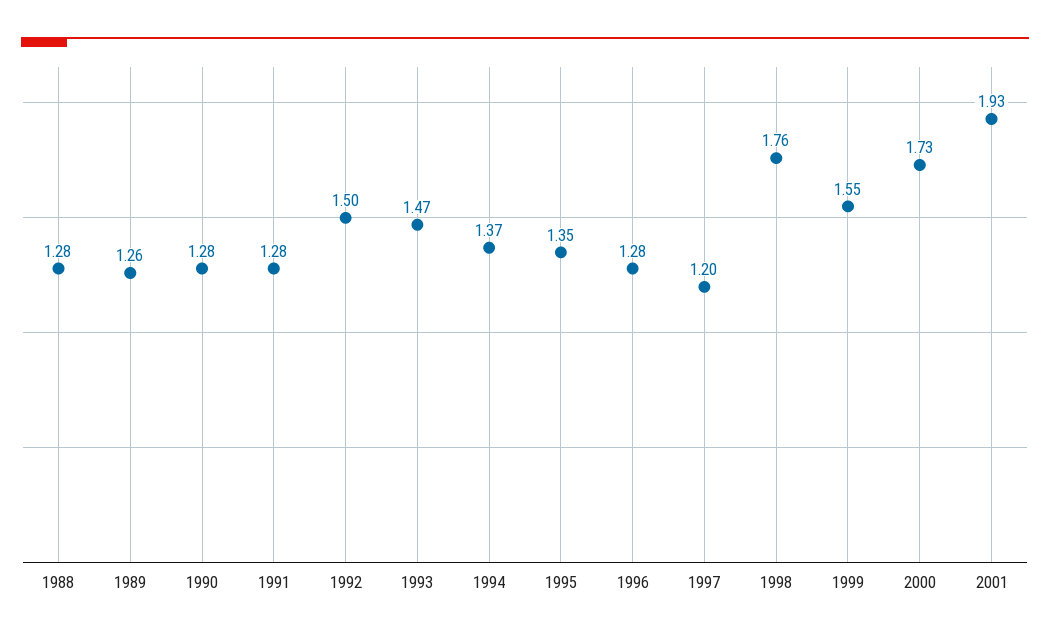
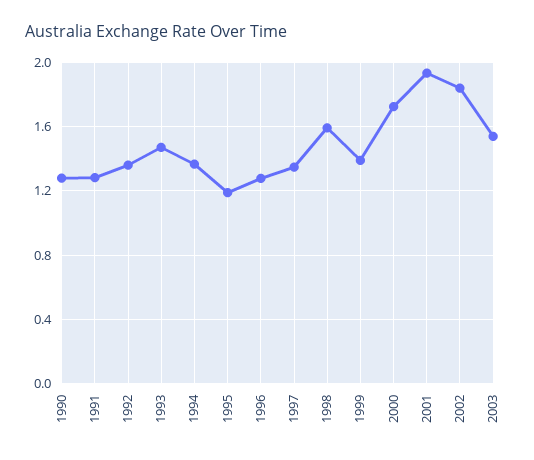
1988: 1.28 -> none
1989: 1.26 -> none
1992: 1.5 -> 1.35
1995: 1.35 -> 1.2
1997: 1.2 -> 1.35
1998: 1.76 -> 1.6
1999: 1.55 -> 1.4
2002: none -> 1.85
2003: none -> 1.55

